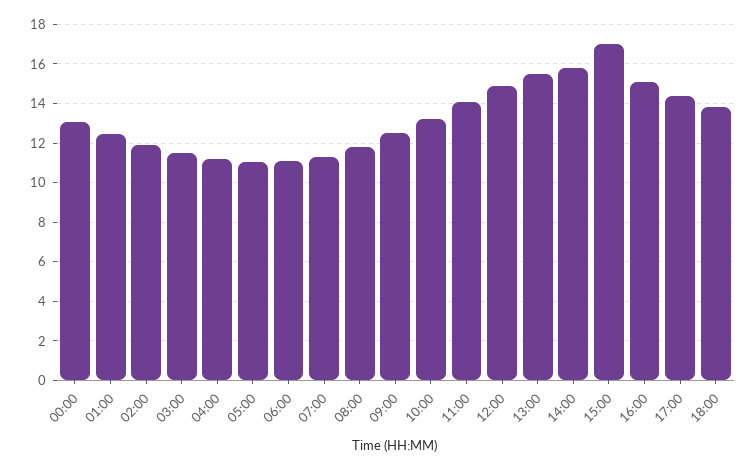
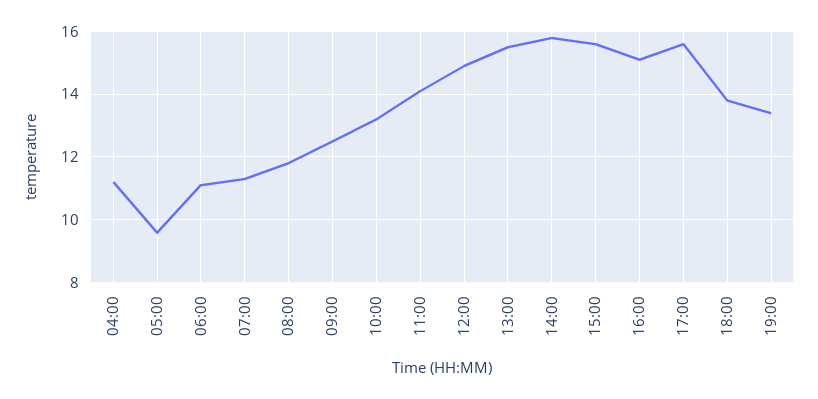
00:00: 13 -> none
01:00: 12.5 -> none
02:00: 12 -> none
03:00: 11.5 -> none
05:00: 11 -> 9.6
15:00: 17 -> 15.6
17:00: 14.5 -> 15.6
19:00: none -> 13.4

